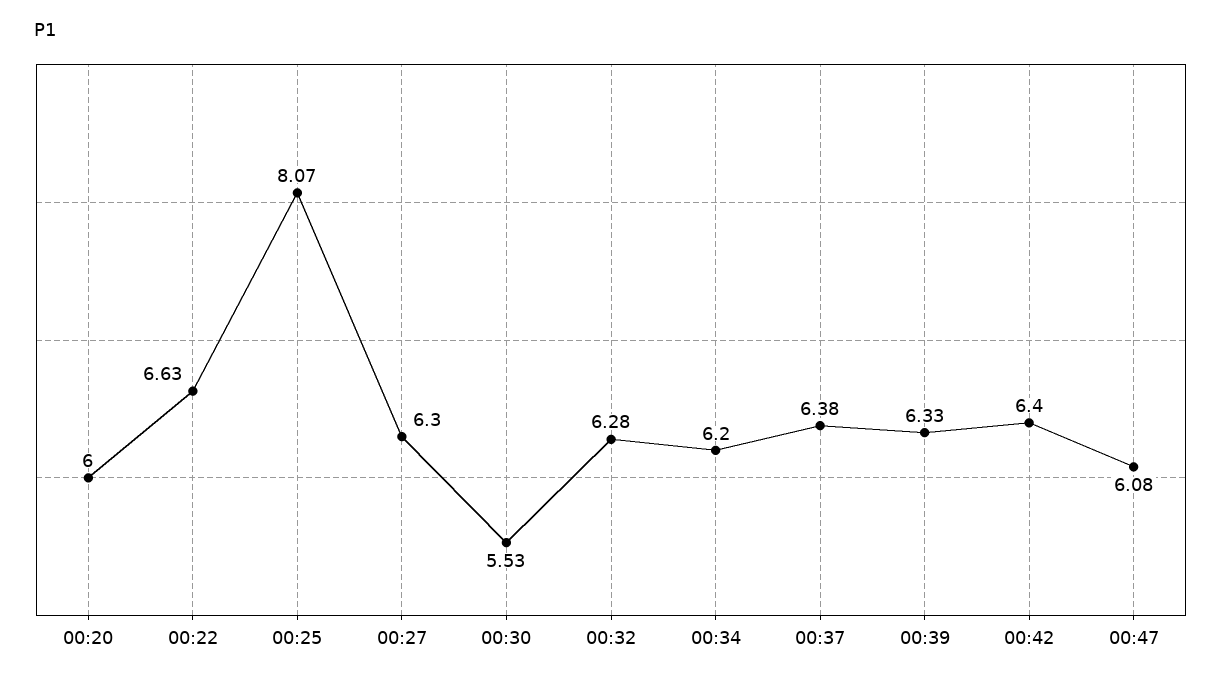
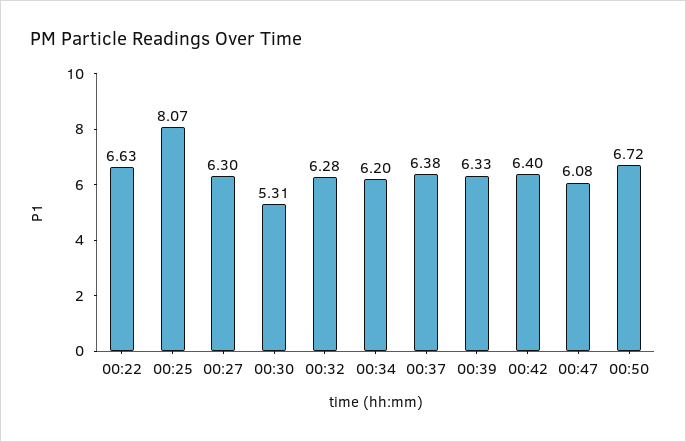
00:20: 6 -> none
00:30: 5.53 -> 5.31
00:50: none -> 6.72

